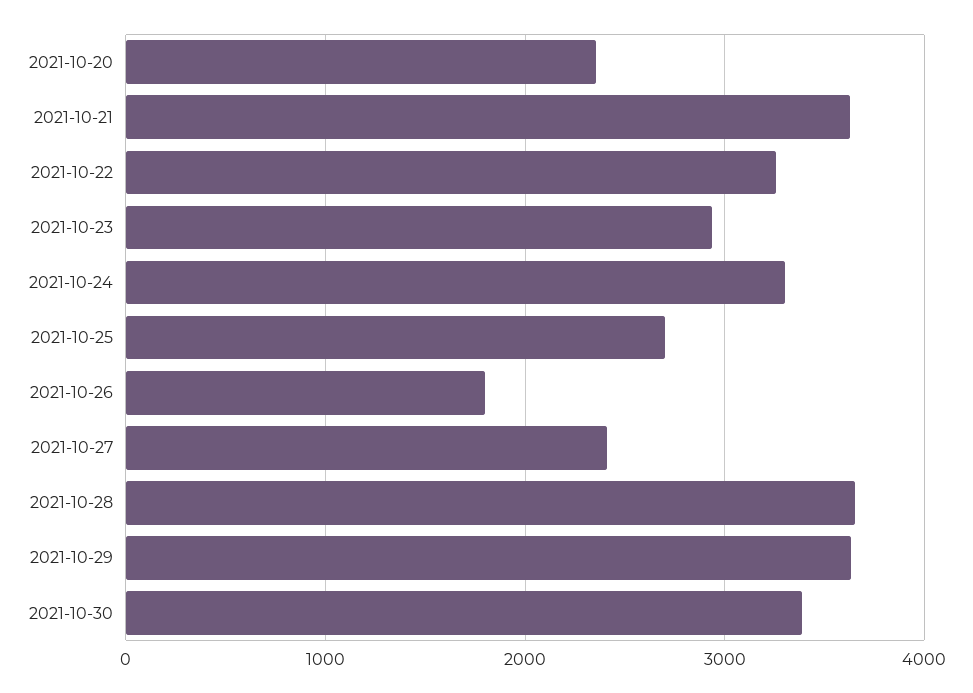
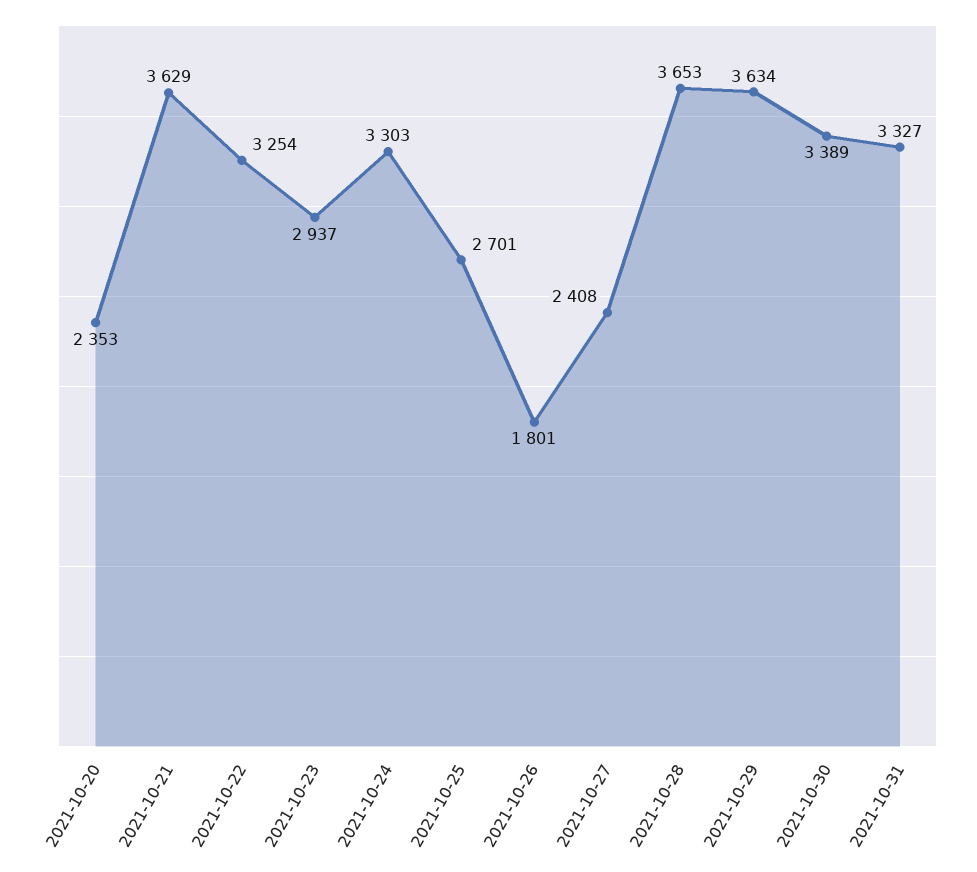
2021-10-31: none -> 3327

